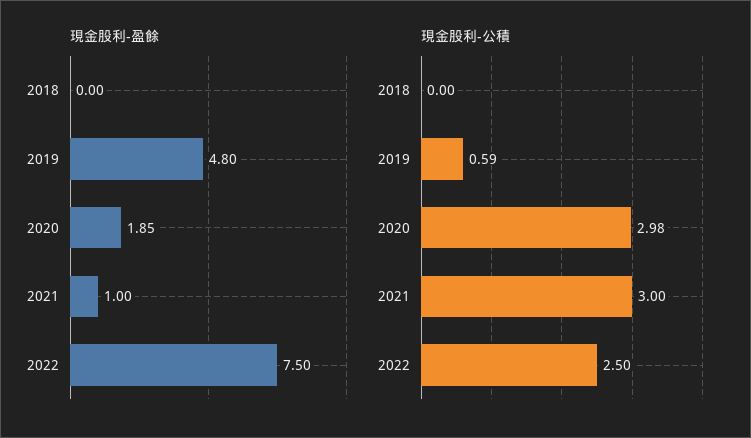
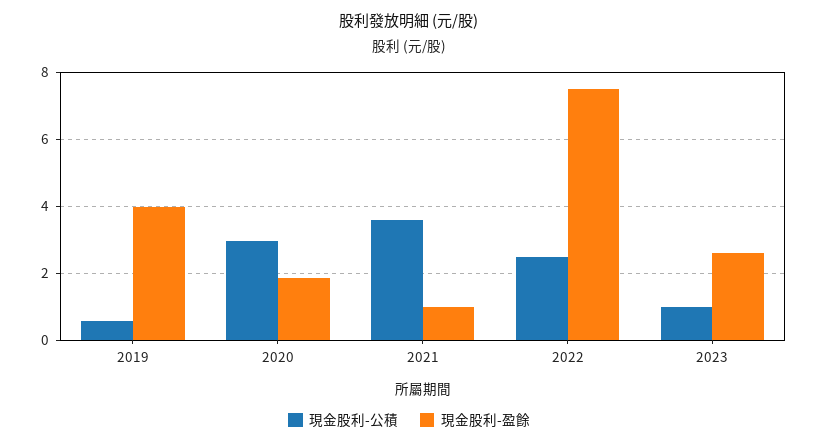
現金股利-盈餘, 2018: 0 -> none
現金股利-盈餘, 2019: 4.8 -> 4
現金股利-公積, 2018: 0 -> none
現金股利-公積, 2021: 3 -> 3.6
現金股利-公積, 2023: none -> 1
現金股利-盈餘, 2023: none -> 2.6

